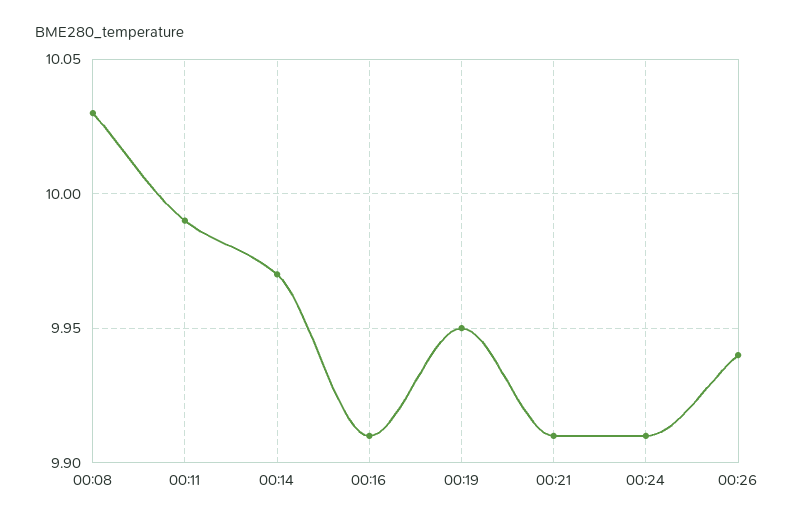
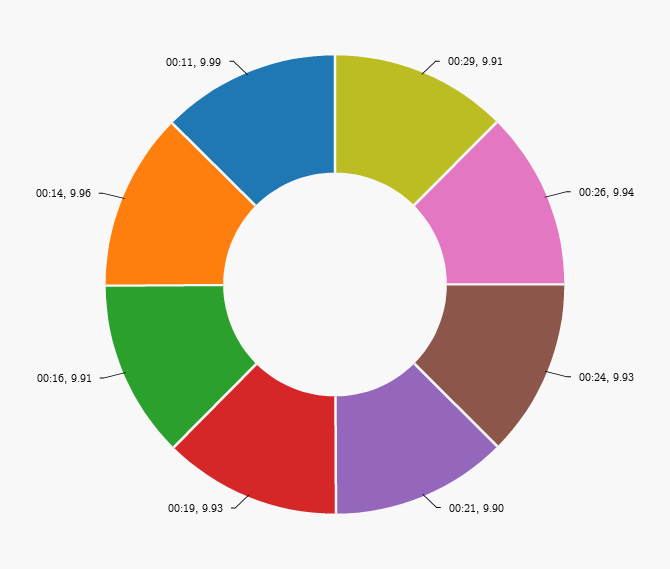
00:08: 10.03 -> none
00:14: 9.97 -> 9.96
00:19: 9.95 -> 9.93
00:21: 9.91 -> 9.9
00:24: 9.91 -> 9.93
00:29: none -> 9.91

